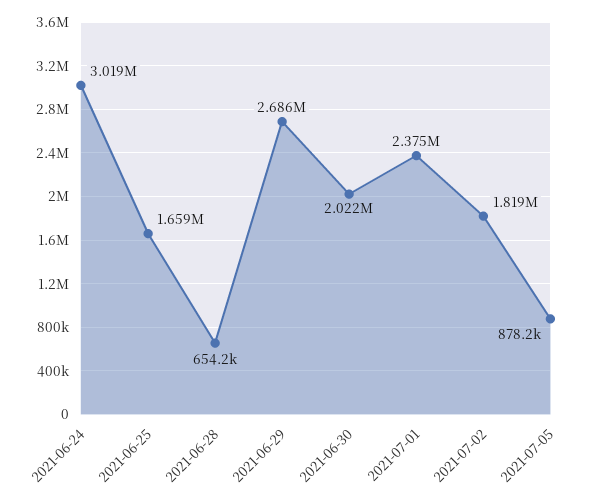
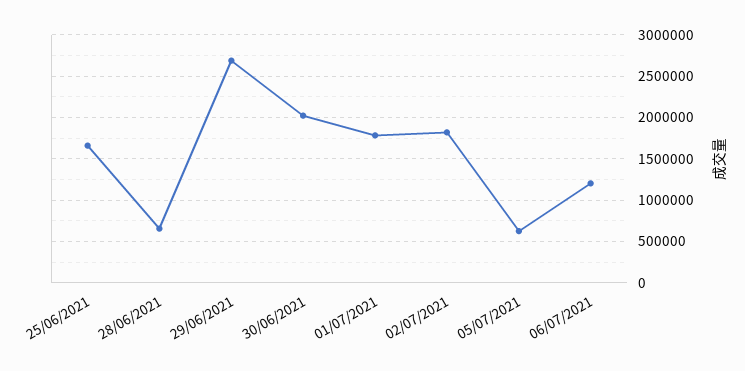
2021-06-24: 3019000 -> none
2021-07-01: 2375000 -> 1800000
2021-07-05: 878200 -> 600000
06/07/2021: none -> 1200000

